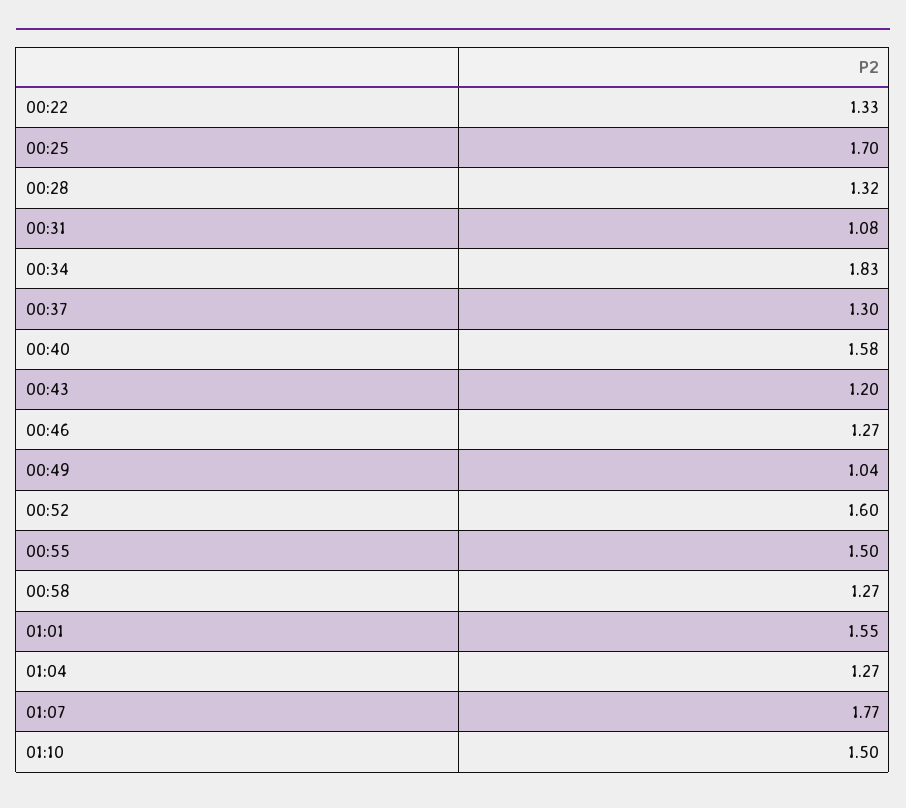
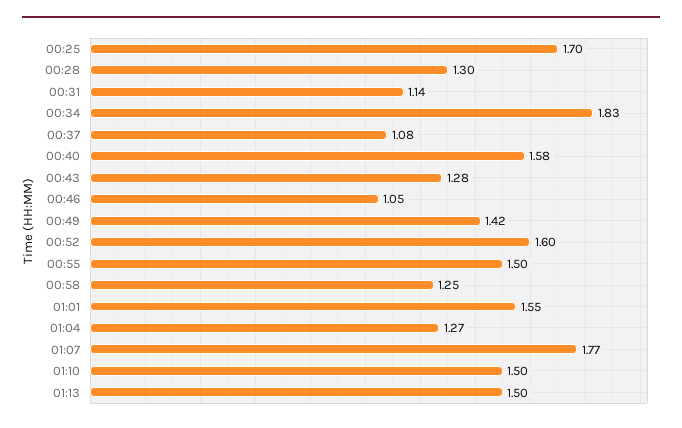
00:22: 1.33 -> none
00:28: 1.32 -> 1.3
00:31: 1.08 -> 1.14
00:37: 1.3 -> 1.08
00:43: 1.2 -> 1.28
00:46: 1.27 -> 1.05
00:49: 1.04 -> 1.42
00:58: 1.27 -> 1.25
01:13: none -> 1.5

